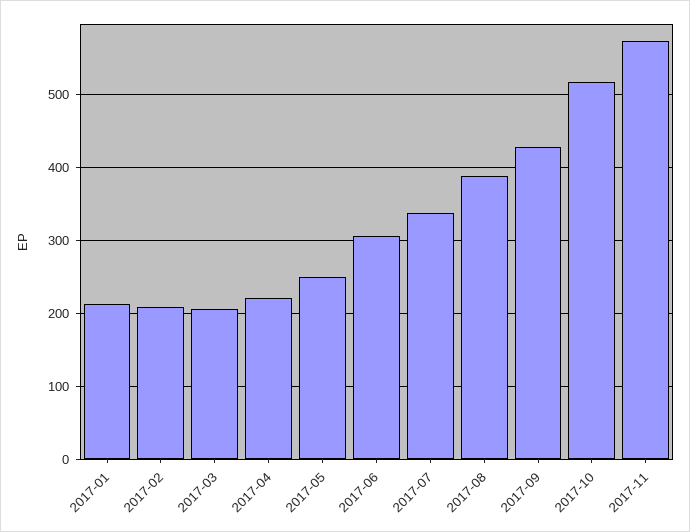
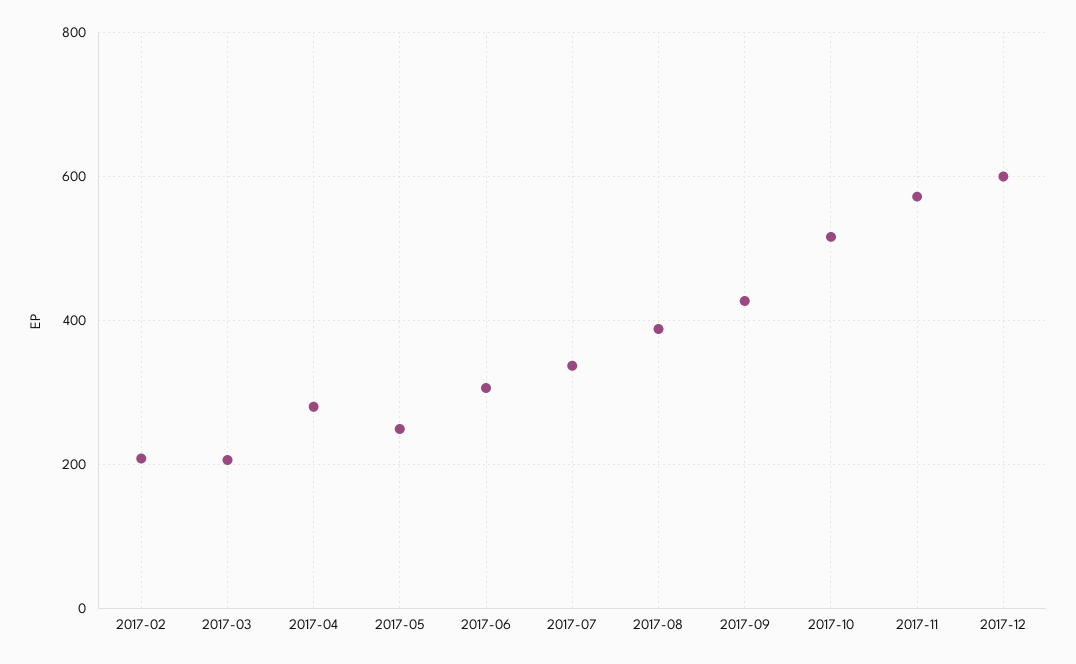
2017-01: 210 -> none
2017-04: 220 -> 280
2017-12: none -> 600

